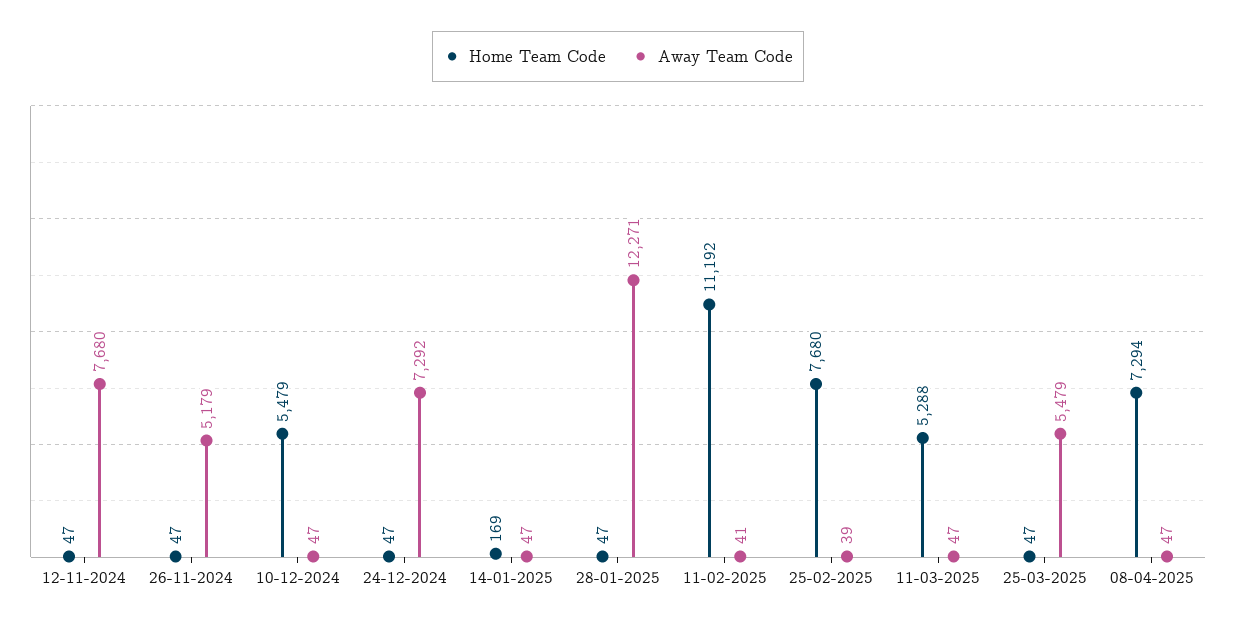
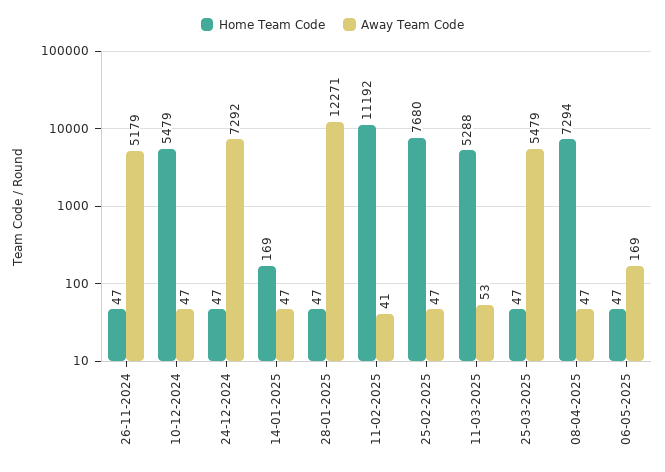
Home Team Code, 12-11-2024: 47 -> none
Away Team Code, 12-11-2024: 7680 -> none
Away Team Code, 25-02-2025: 39 -> 47
Away Team Code, 11-03-2025: 47 -> 53
Home Team Code, 06-05-2025: none -> 47
Away Team Code, 06-05-2025: none -> 169

